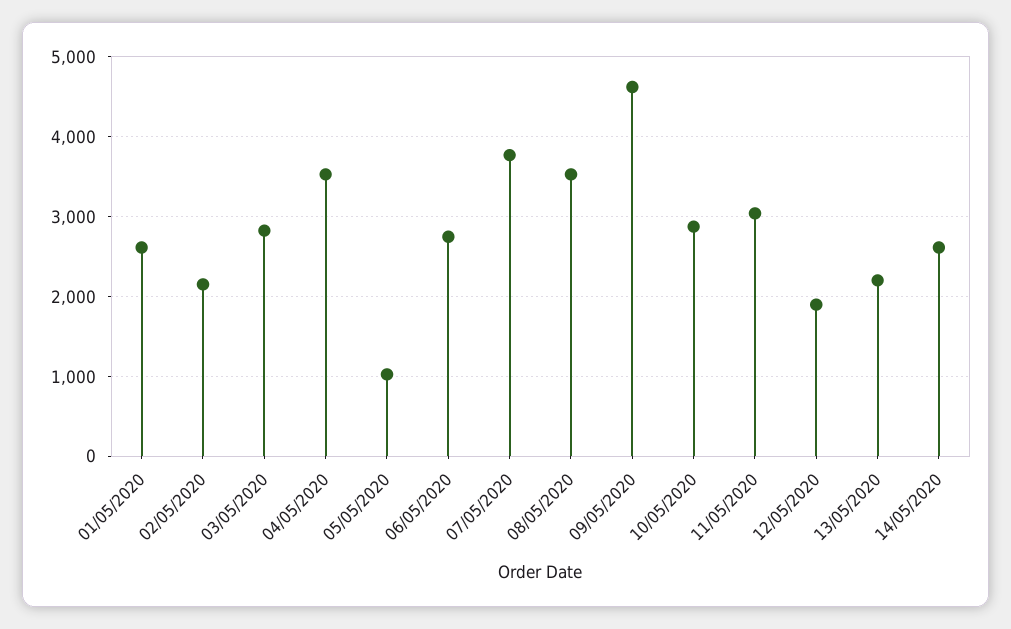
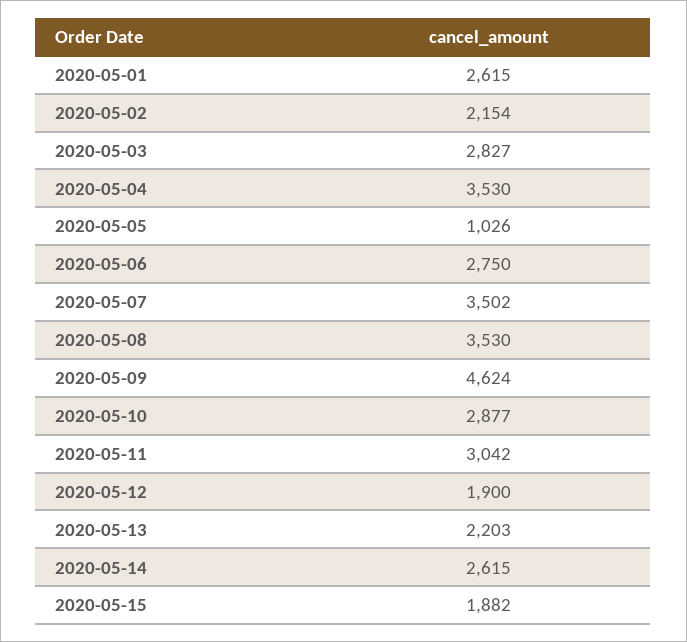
07/05/2020: 3800 -> 3502
2020-05-15: none -> 1882

